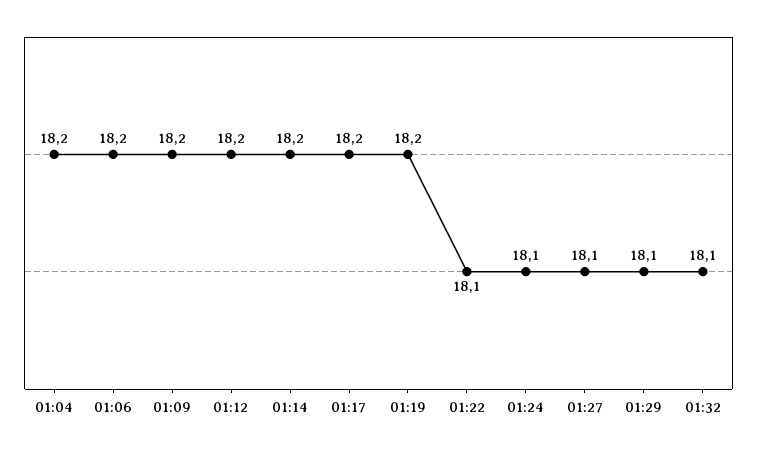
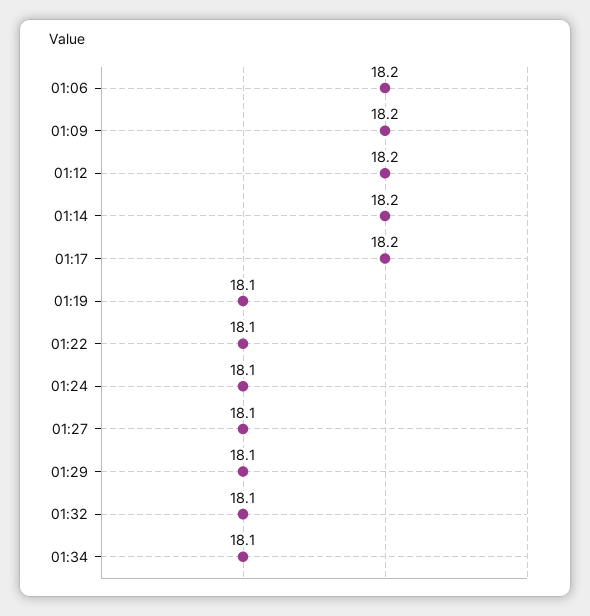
01:04: 18.2 -> none
01:19: 18.2 -> 18.1
01:34: none -> 18.1

